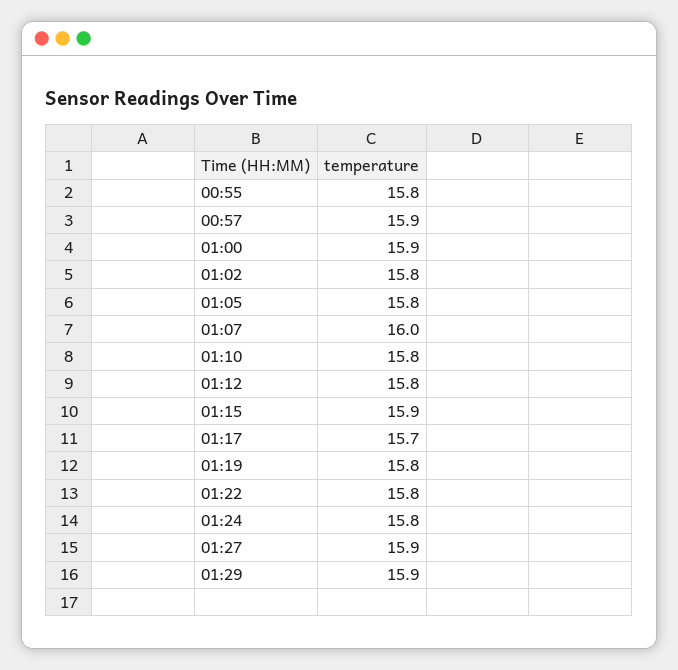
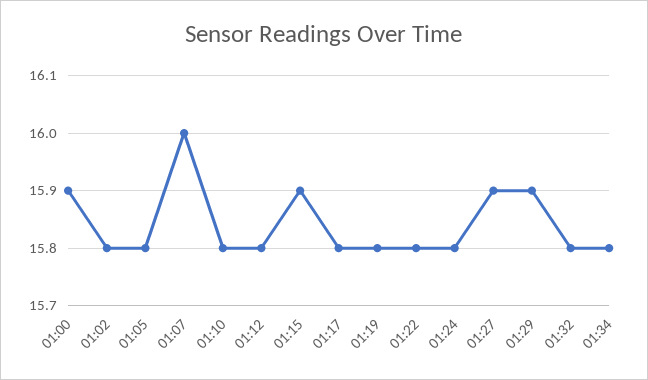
00:55: 15.8 -> none
00:57: 15.9 -> none
01:17: 15.7 -> 15.8
01:32: none -> 15.8
01:34: none -> 15.8

